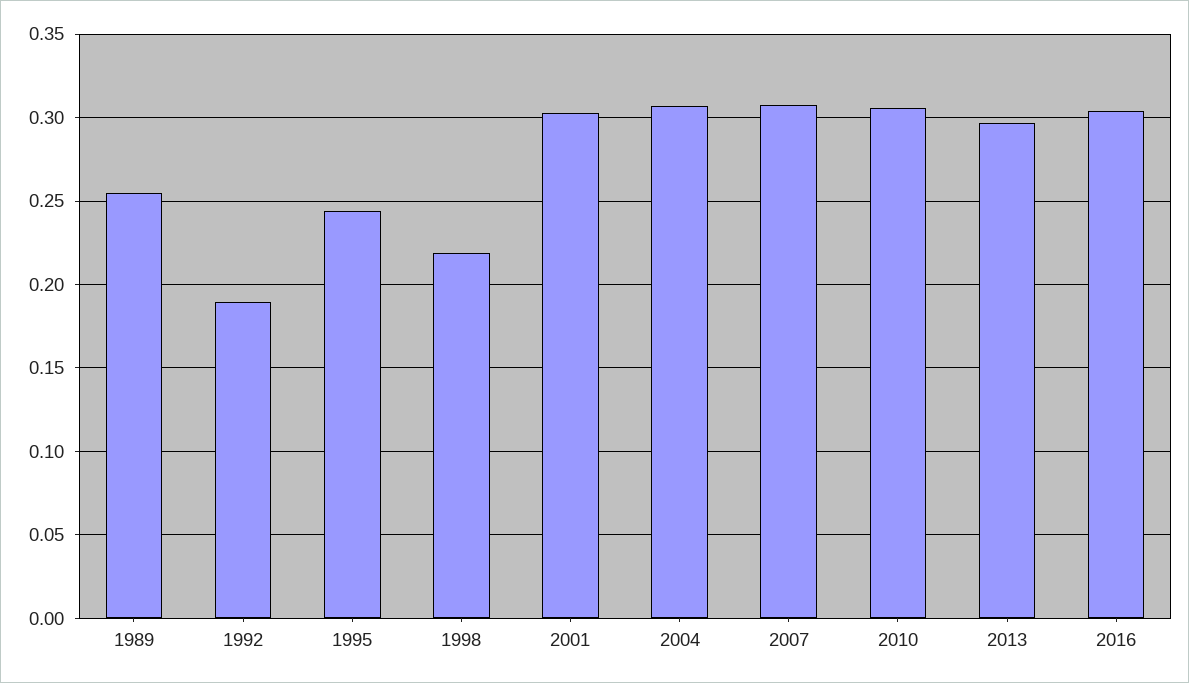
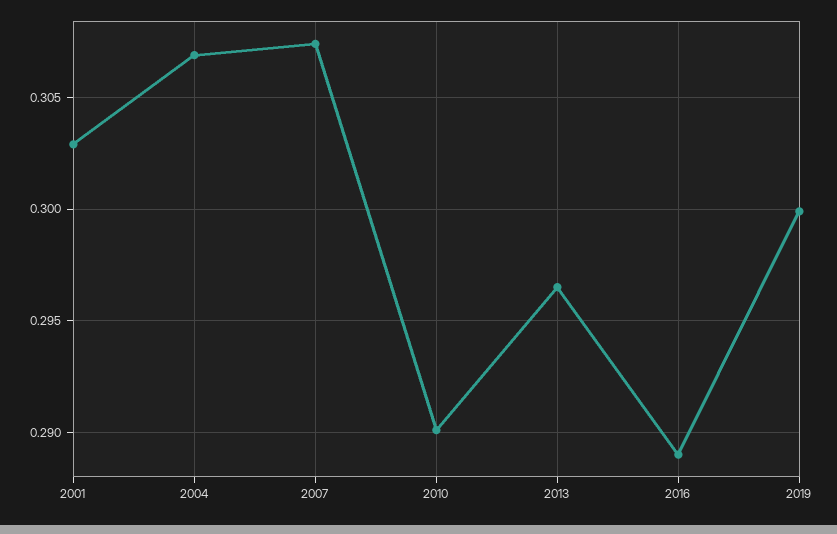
1989: 0.255 -> none
1992: 0.19 -> none
1995: 0.245 -> none
1998: 0.22 -> none
2010: 0.305 -> 0.29
2016: 0.305 -> 0.289
2019: none -> 0.3

